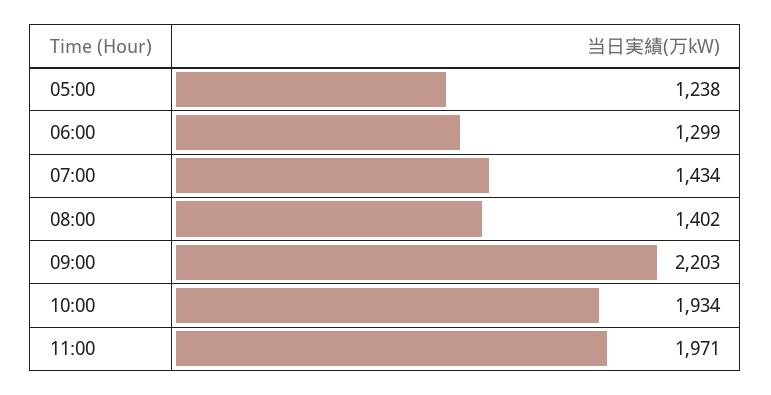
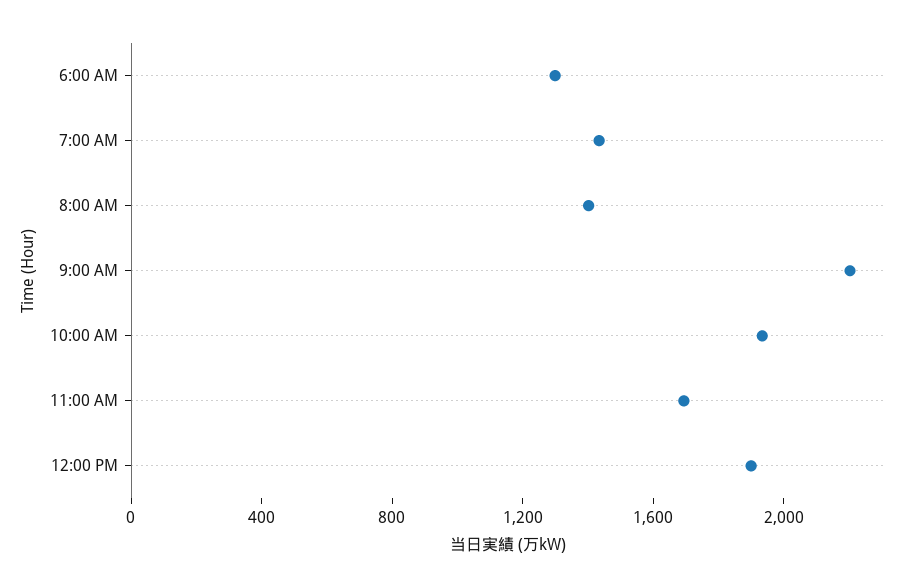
05:00: 1238 -> none
11:00: 1971 -> 1700
12:00 PM: none -> 1900

